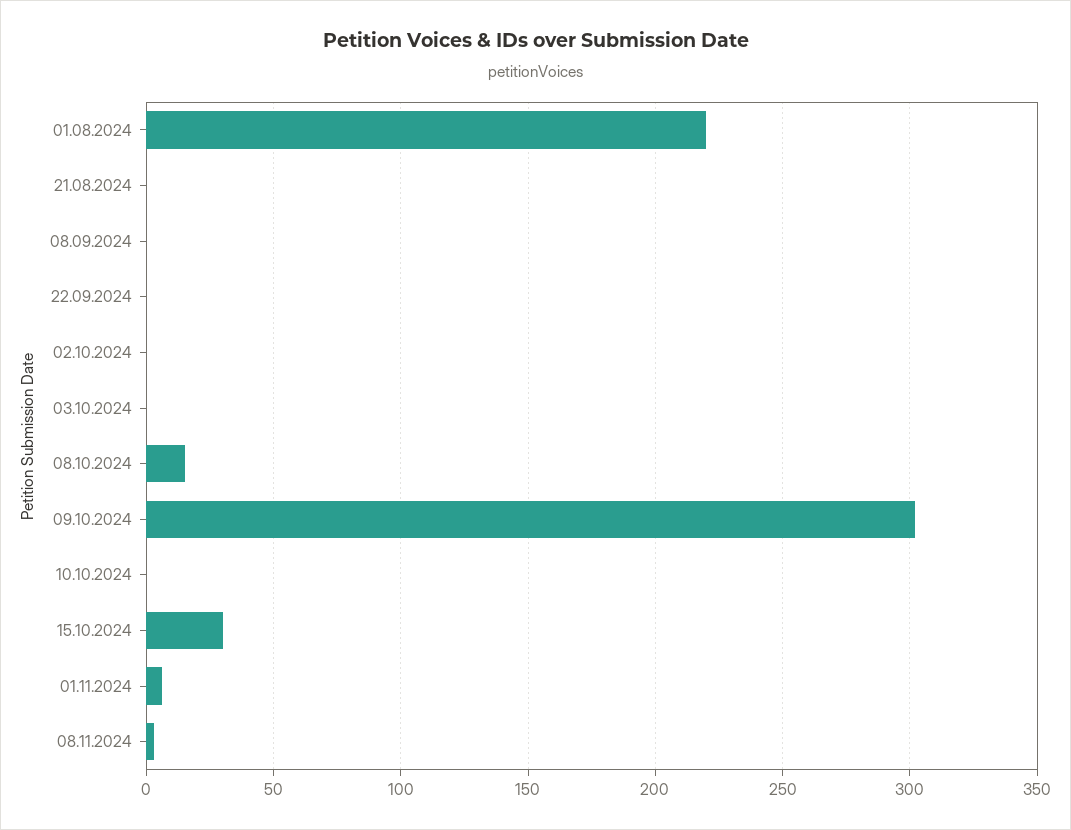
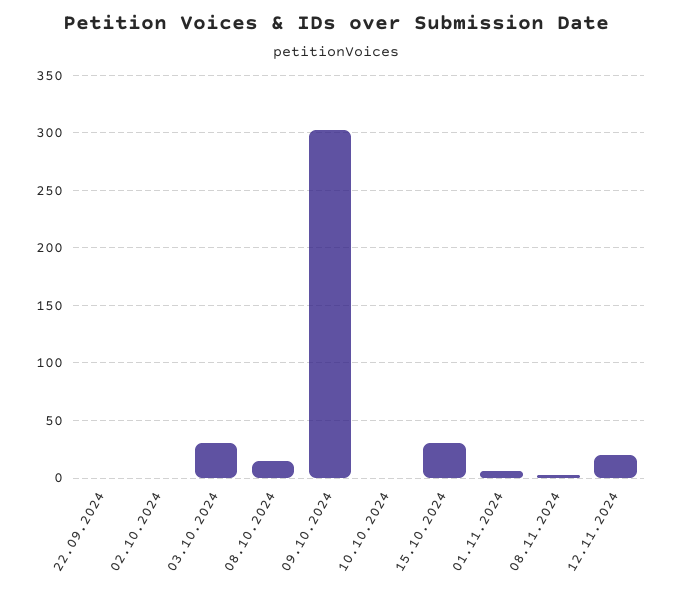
01.08.2024: 220 -> none
21.08.2024: 0 -> none
08.09.2024: 0 -> none
03.10.2024: 0 -> 30
12.11.2024: none -> 20

